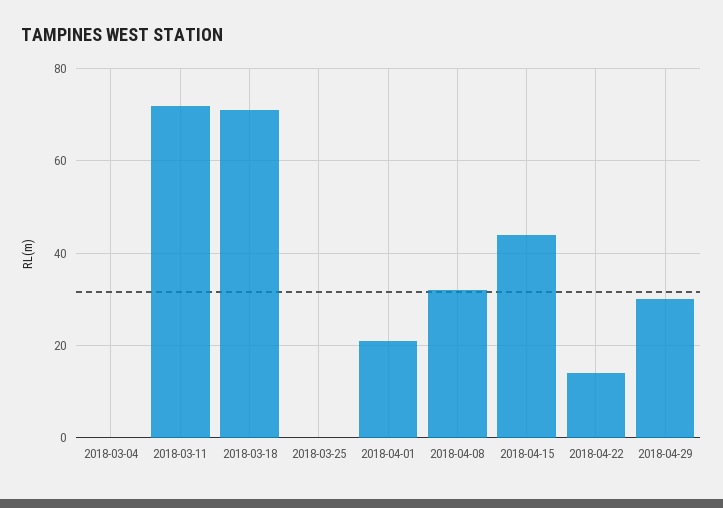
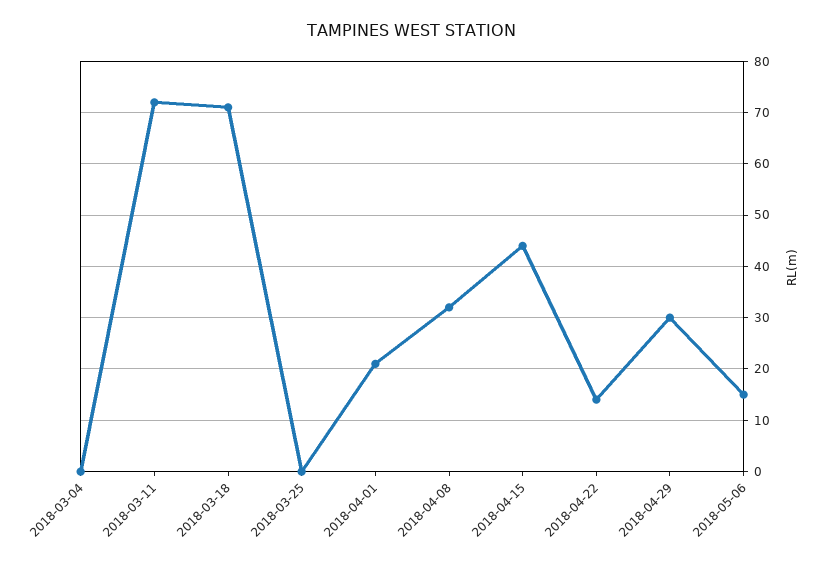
2018-05-06: none -> 15

